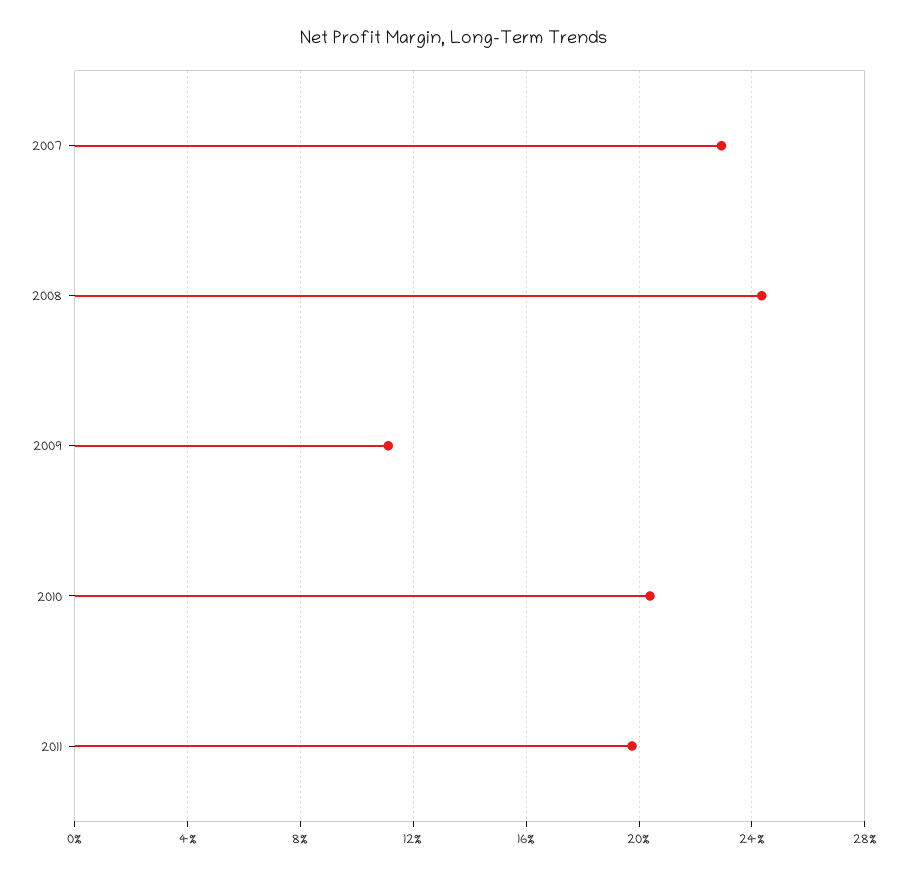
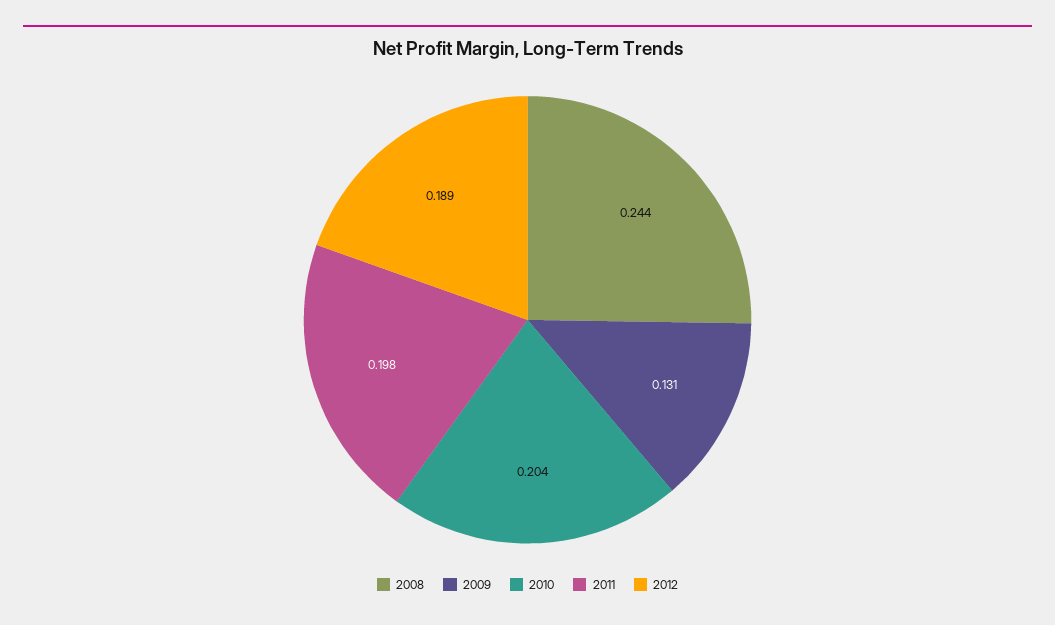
2007: 0.23 -> none
2009: 0.11 -> 0.131
2012: none -> 0.189

